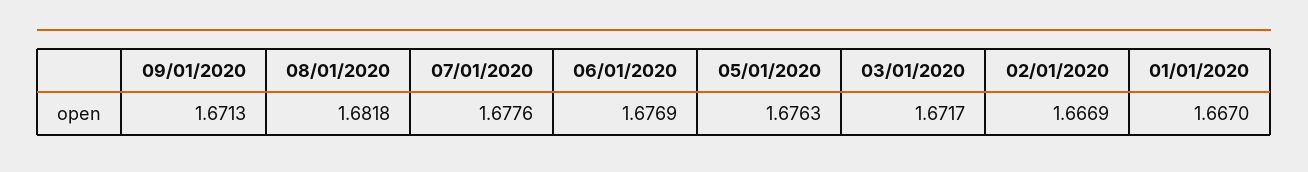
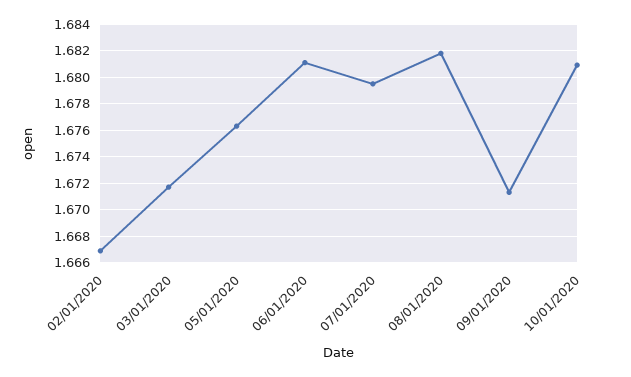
07/01/2020: 1.6776 -> 1.6795
06/01/2020: 1.6769 -> 1.681
01/01/2020: 1.667 -> none
10/01/2020: none -> 1.681

